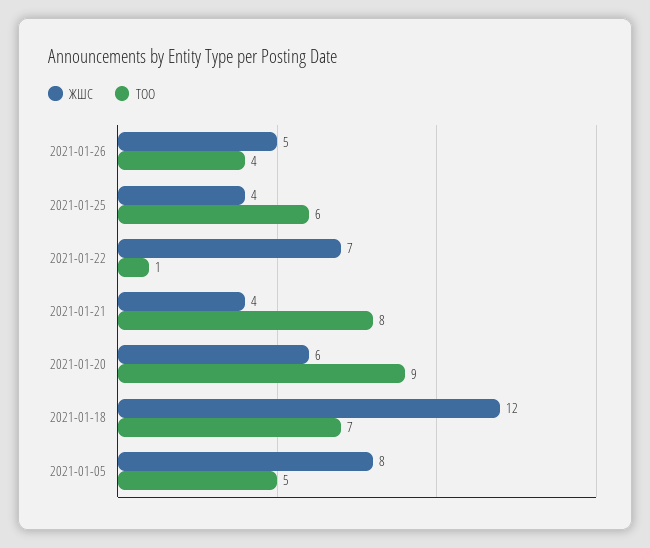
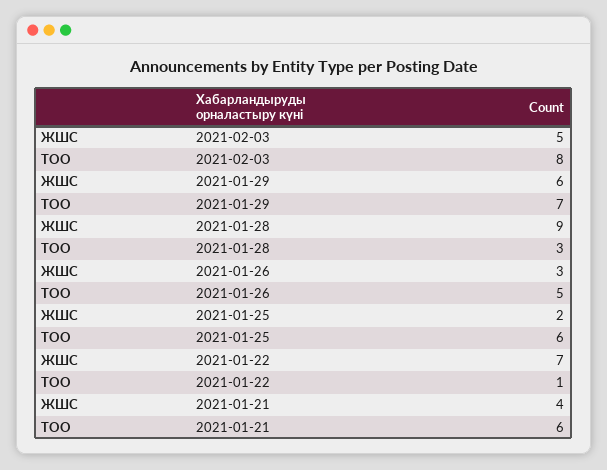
ЖШС, 2021-01-26: 5 -> 3
ТОО, 2021-01-26: 4 -> 5
ЖШС, 2021-01-25: 4 -> 2
ТОО, 2021-01-21: 8 -> 6
ЖШС, 2021-01-20: 6 -> none
ТОО, 2021-01-20: 9 -> none
ЖШС, 2021-01-18: 12 -> none
ТОО, 2021-01-18: 7 -> none
ЖШС, 2021-01-05: 8 -> none
ТОО, 2021-01-05: 5 -> none
ЖШС, 2021-02-03: none -> 5
ТОО, 2021-02-03: none -> 8
ЖШС, 2021-01-29: none -> 6
ТОО, 2021-01-29: none -> 7
ЖШС, 2021-01-28: none -> 9
ТОО, 2021-01-28: none -> 3

